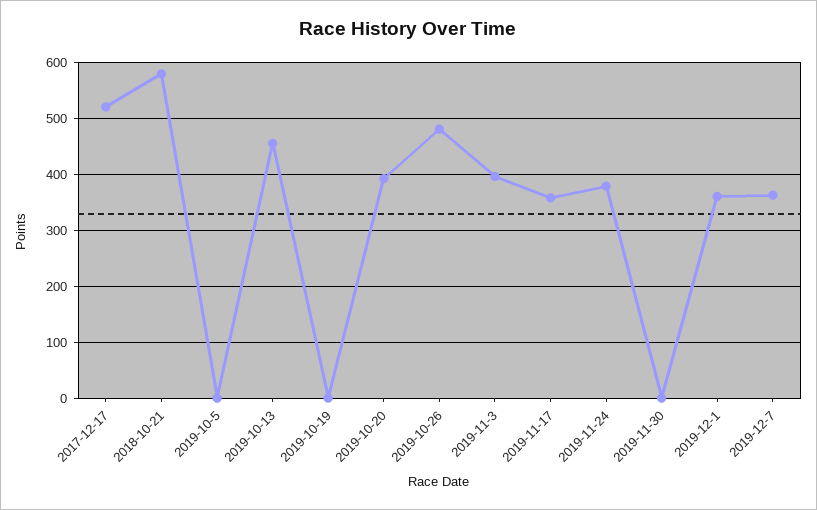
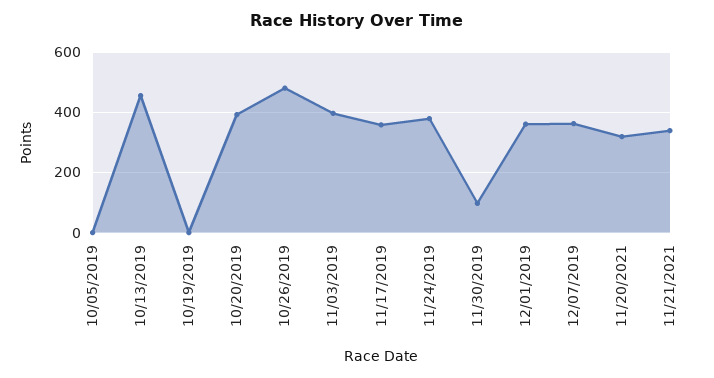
2017-12-17: 520 -> none
2018-10-21: 580 -> none
2019-11-30: 0 -> 100
11/20/2021: none -> 320
11/21/2021: none -> 340

